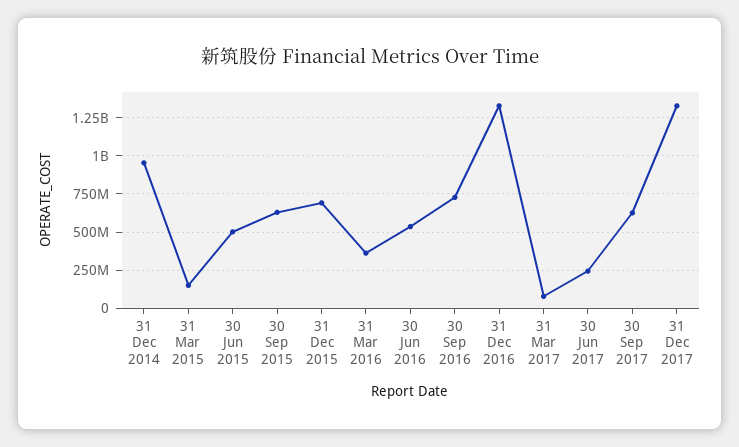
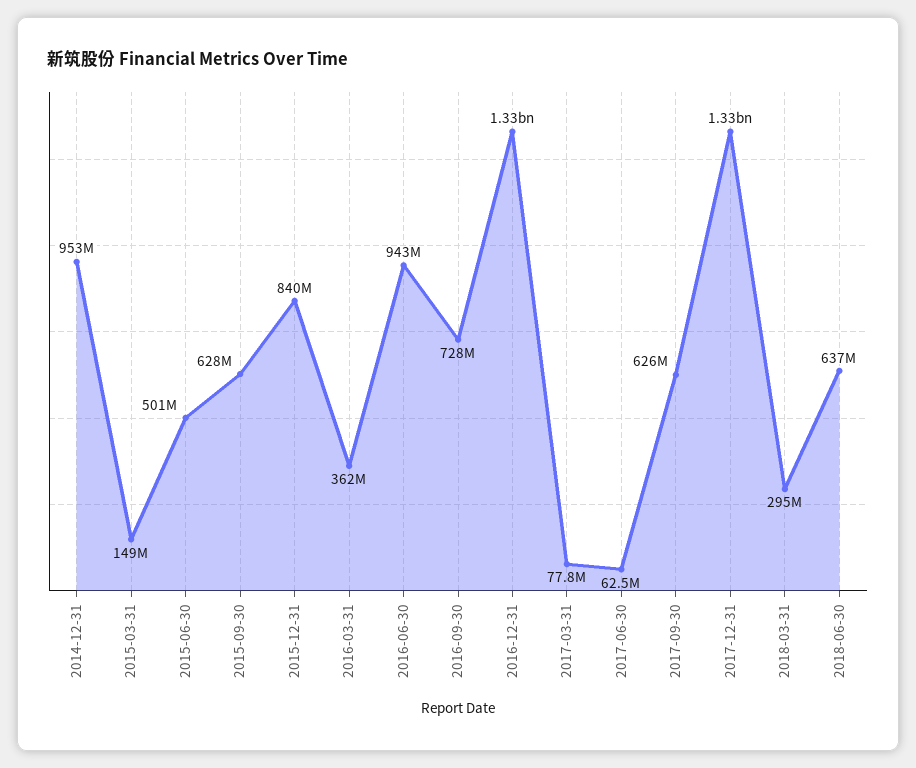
31 Dec 2015: 700000000 -> 840000000
30 Jun 2016: 550000000 -> 943000000
30 Jun 2017: 250000000 -> 62500000
2018-03-31: none -> 295000000
2018-06-30: none -> 637000000

